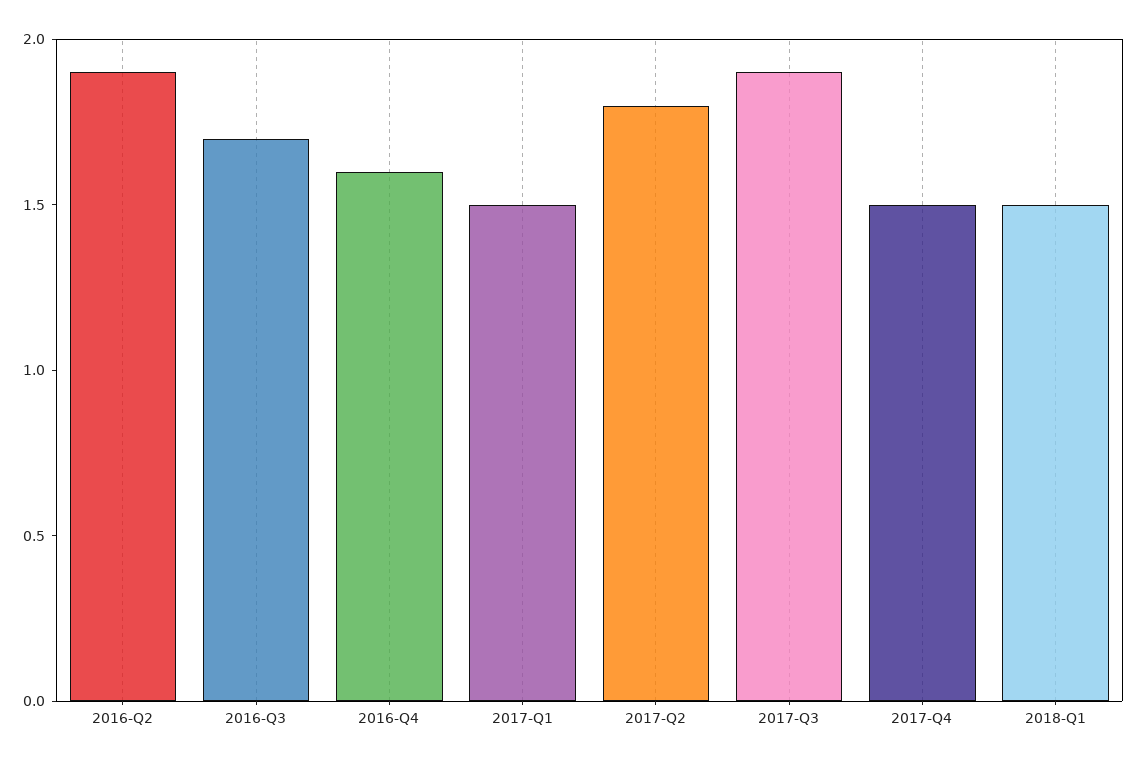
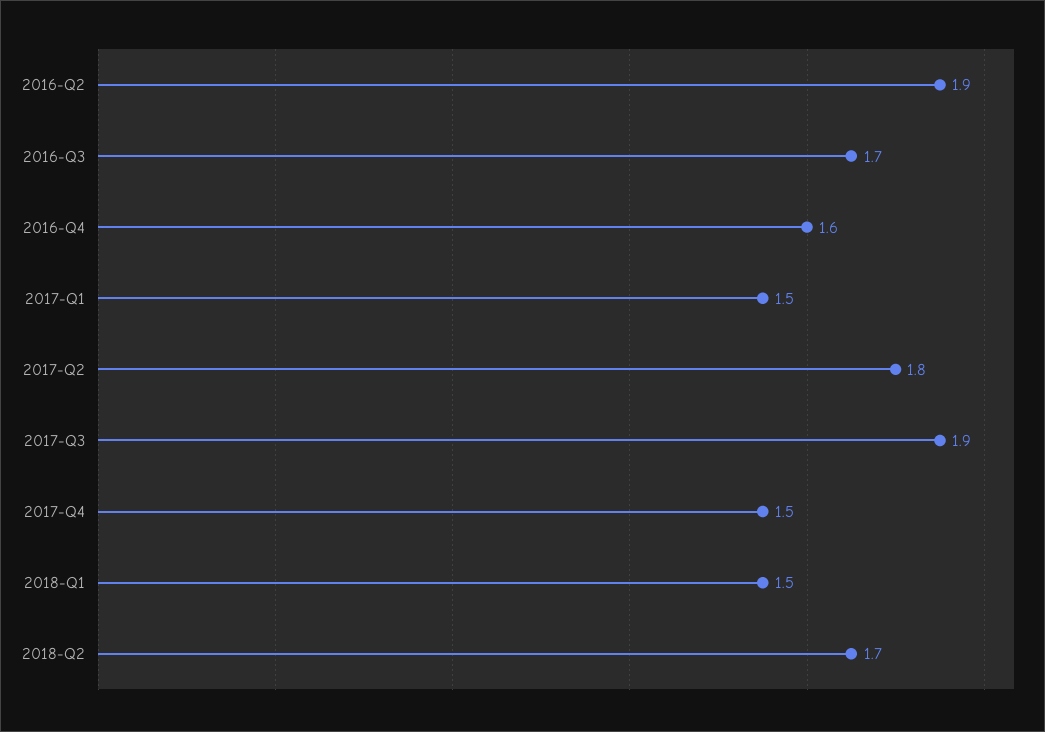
2018-Q2: none -> 1.7

